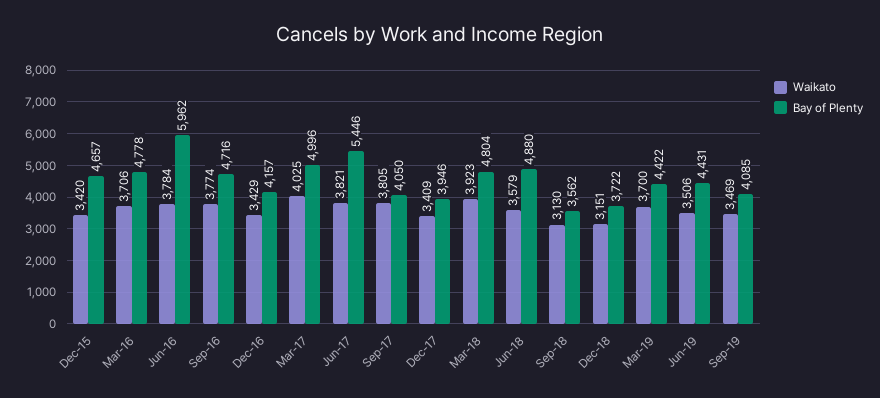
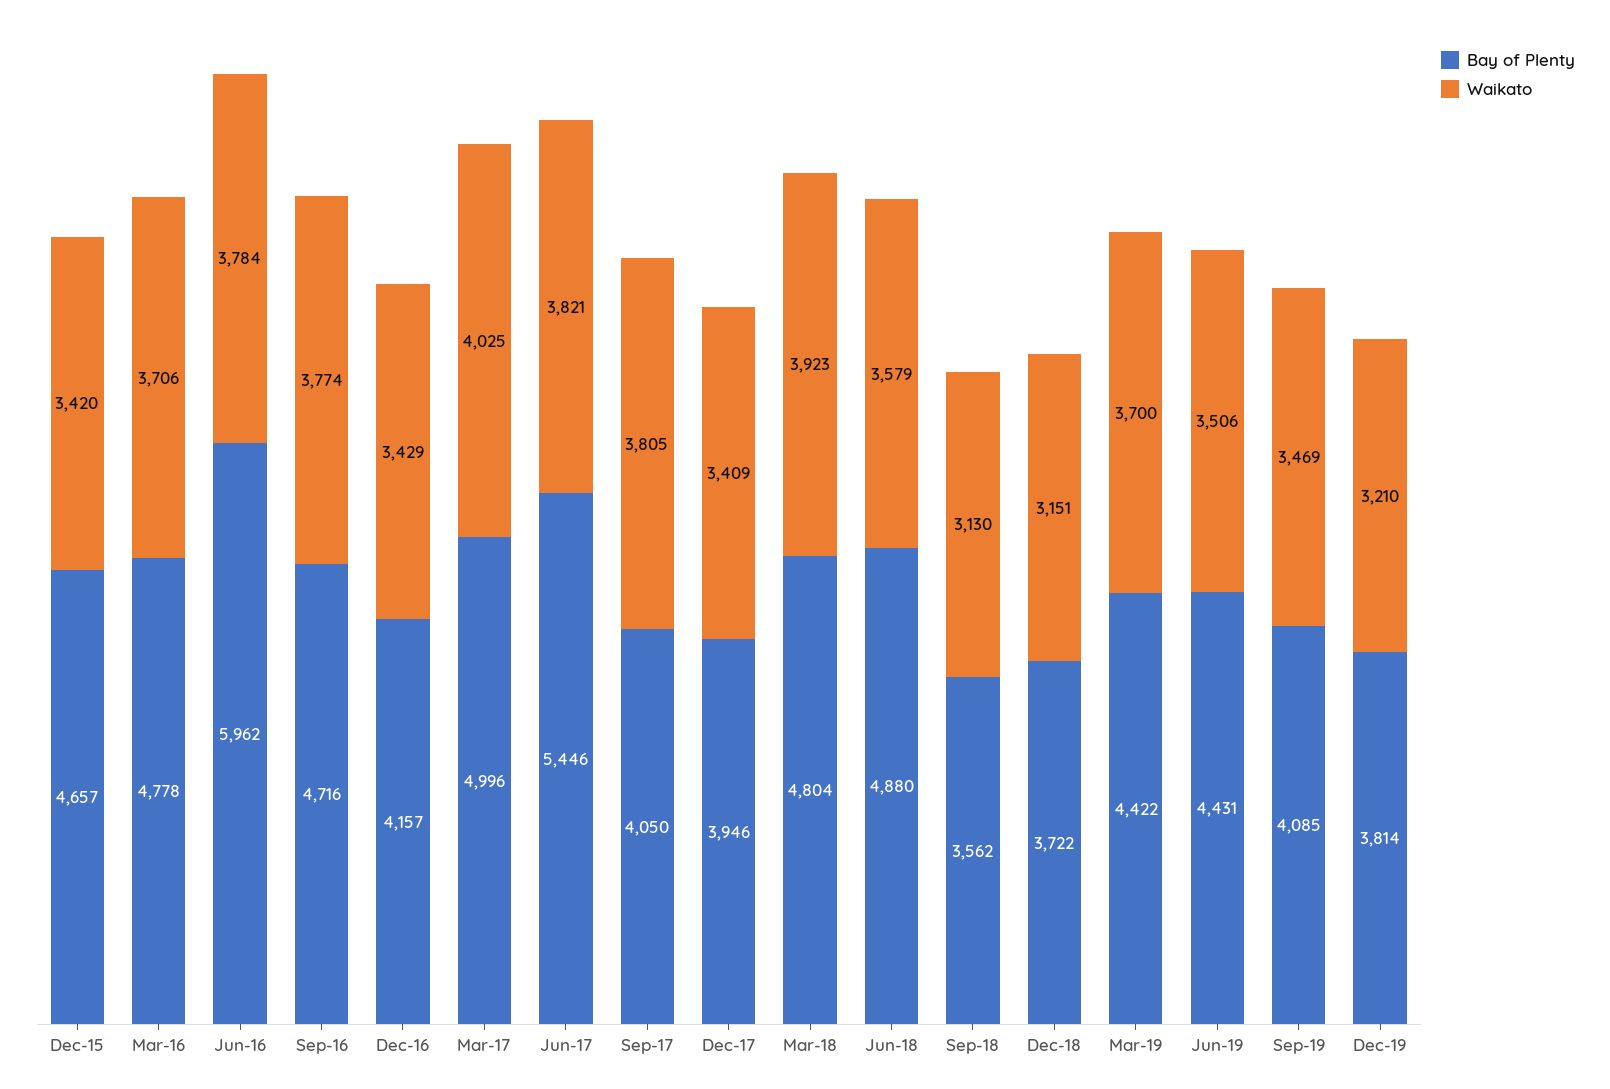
Bay of Plenty, Dec-19: none -> 3814
Waikato, Dec-19: none -> 3210

